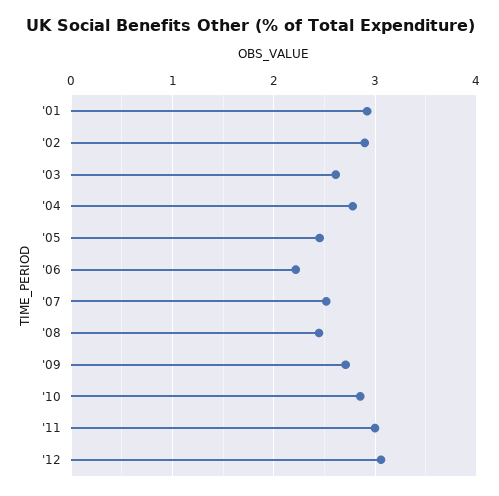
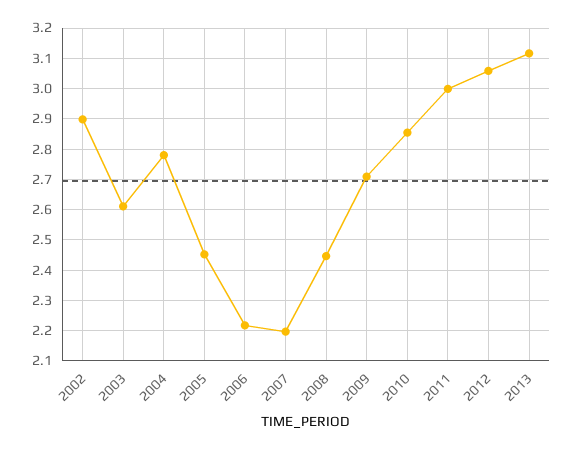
'01: 2.9 -> none
'07: 2.5 -> 2.2
2013: none -> 3.12

